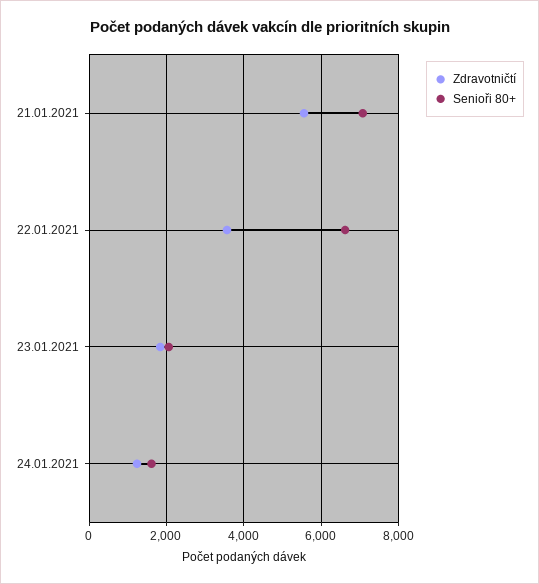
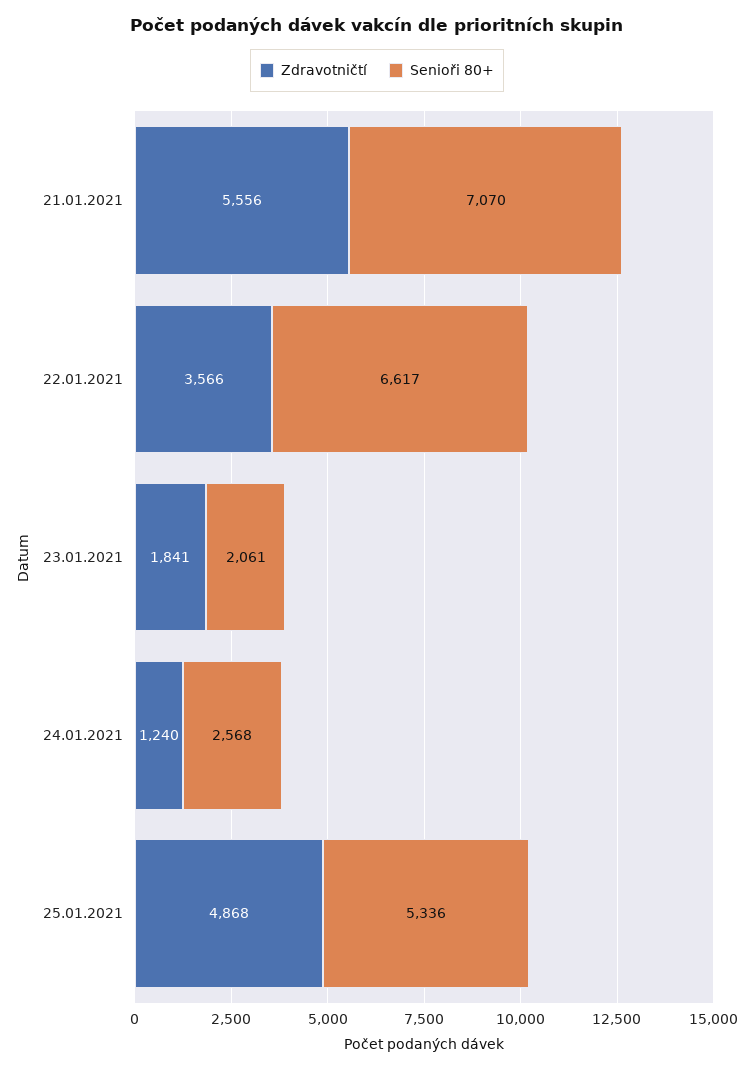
Senioři 80+, 24.01.2021: 1600 -> 2568
Zdravotničtí, 25.01.2021: none -> 4868
Senioři 80+, 25.01.2021: none -> 5336

